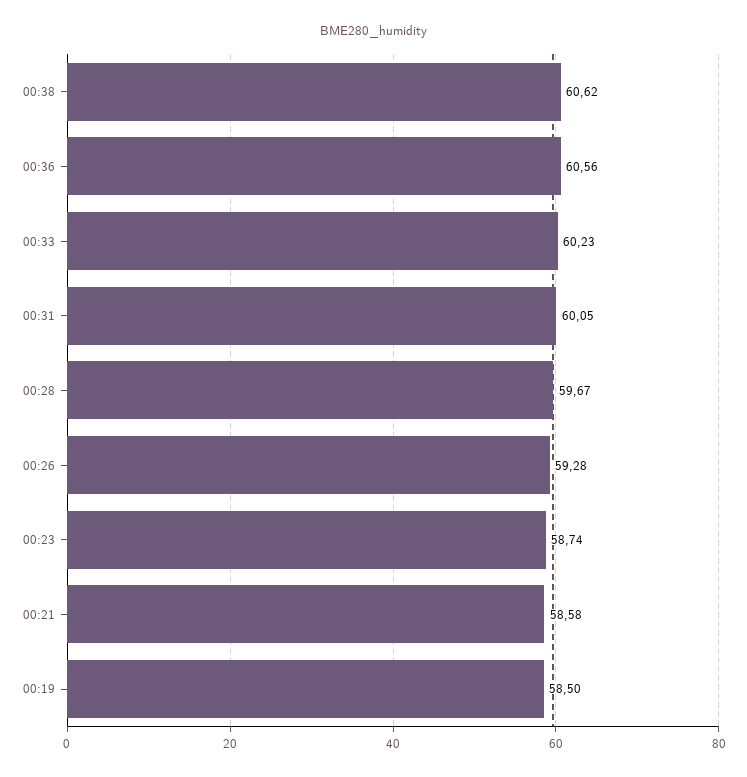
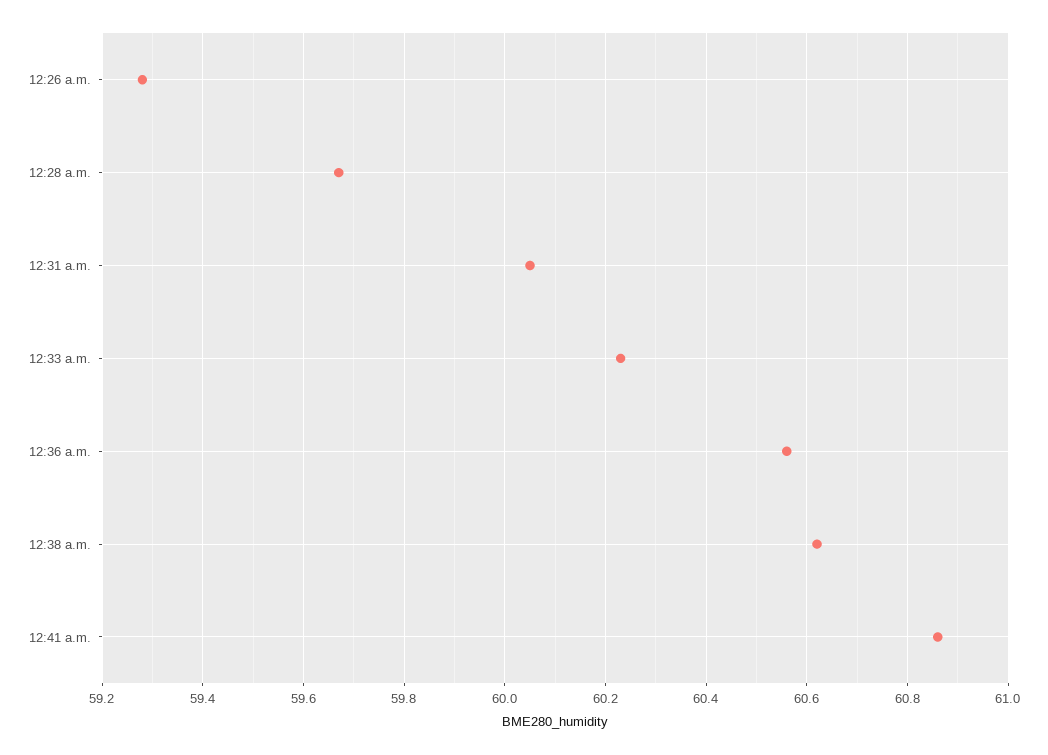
00:23: 58.74 -> none
00:21: 58.58 -> none
00:19: 58.5 -> none
12:41 a.m.: none -> 60.85

